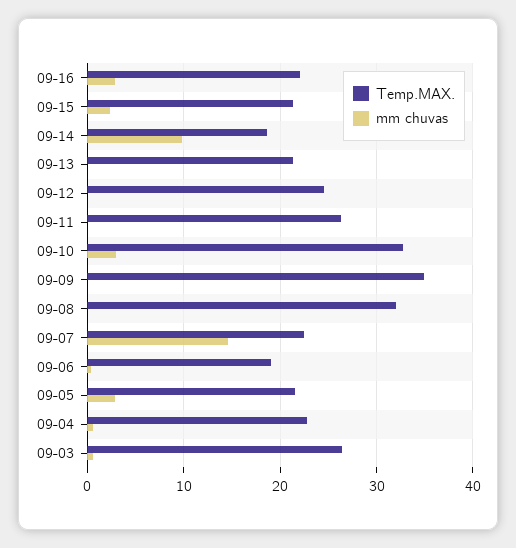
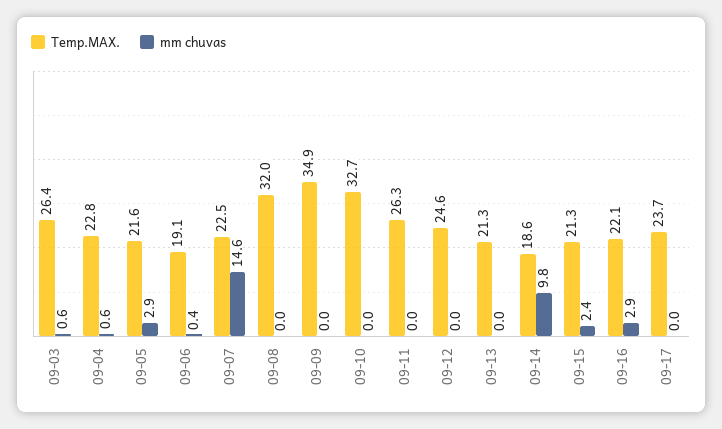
mm chuvas, 09-10: 3 -> 0
Temp.MAX., 09-17: none -> 23.7
mm chuvas, 09-17: none -> 0

